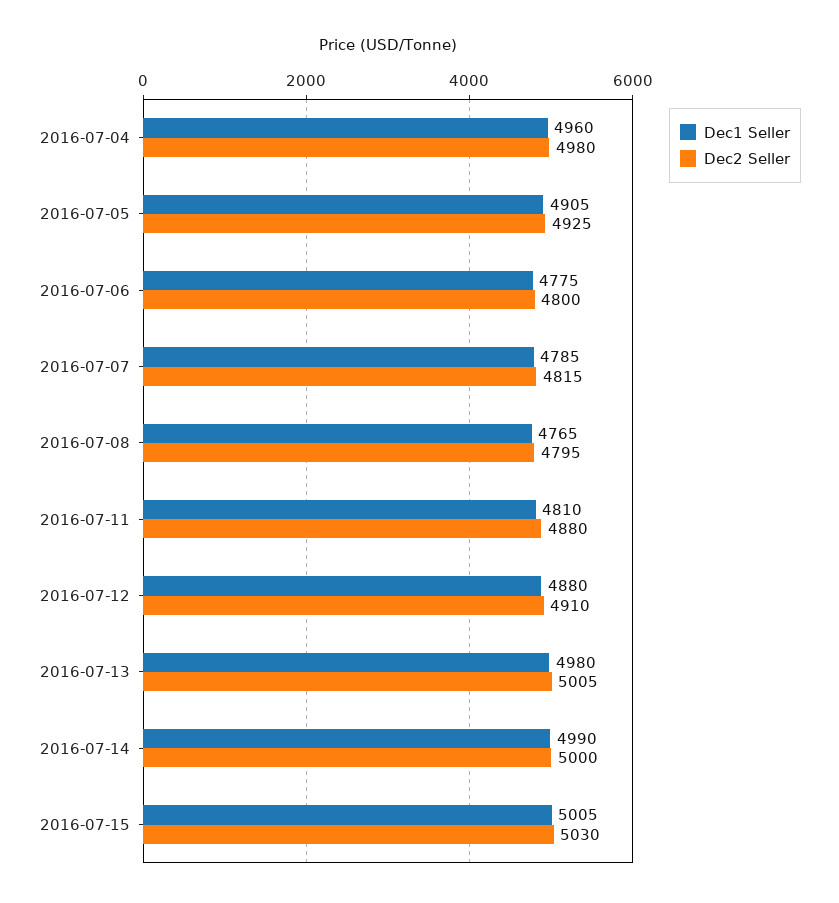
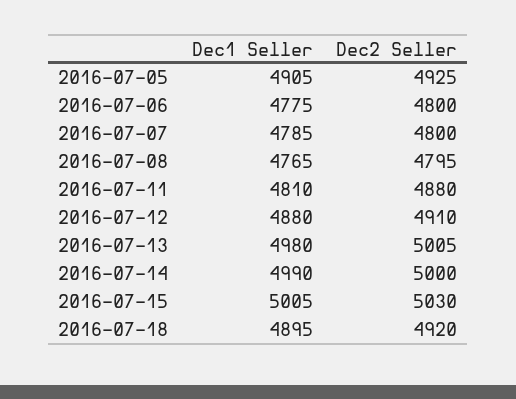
Dec1 Seller, 2016-07-04: 4960 -> none
Dec2 Seller, 2016-07-04: 4980 -> none
Dec2 Seller, 2016-07-07: 4815 -> 4800
Dec1 Seller, 2016-07-18: none -> 4895
Dec2 Seller, 2016-07-18: none -> 4920

